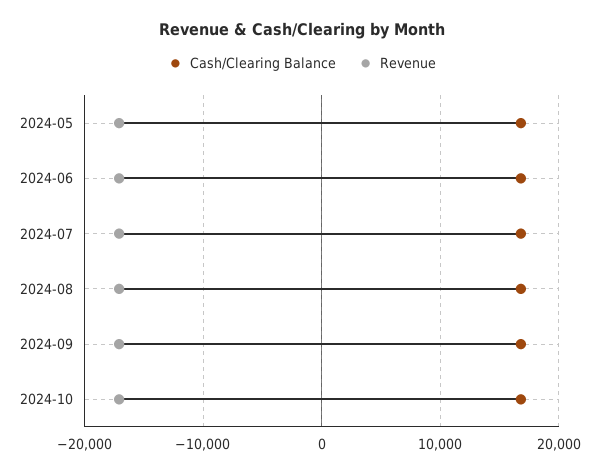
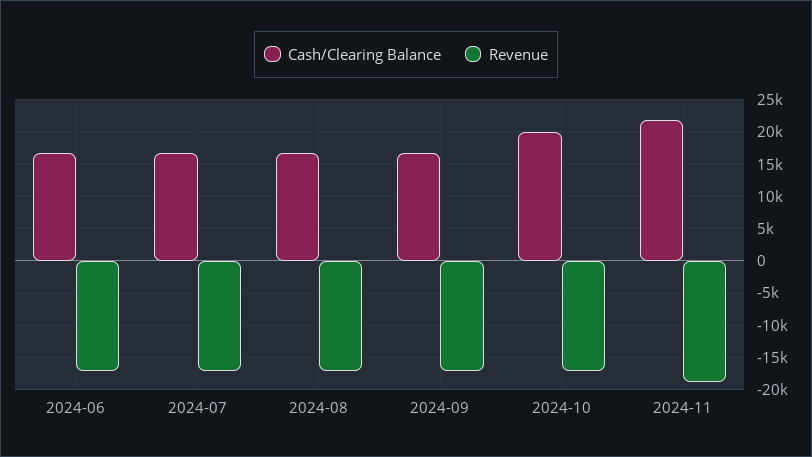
Cash/Clearing Balance, 2024-05: 17000 -> none
Revenue, 2024-05: -17000 -> none
Cash/Clearing Balance, 2024-10: 17000 -> 20000
Cash/Clearing Balance, 2024-11: none -> 22000
Revenue, 2024-11: none -> -19000

